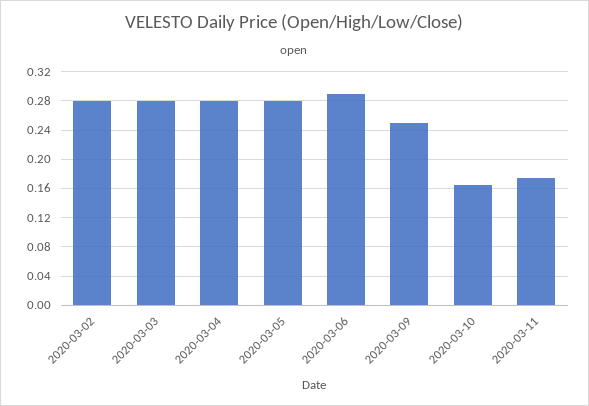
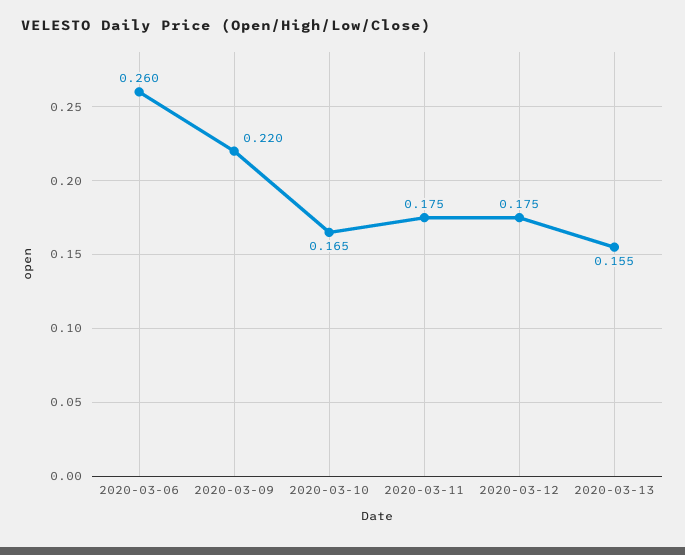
2020-03-02: 0.28 -> none
2020-03-03: 0.28 -> none
2020-03-04: 0.28 -> none
2020-03-05: 0.28 -> none
2020-03-06: 0.29 -> 0.26
2020-03-09: 0.25 -> 0.22
2020-03-12: none -> 0.175
2020-03-13: none -> 0.155

